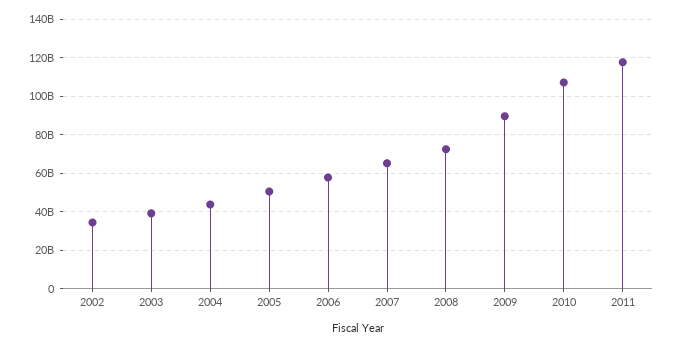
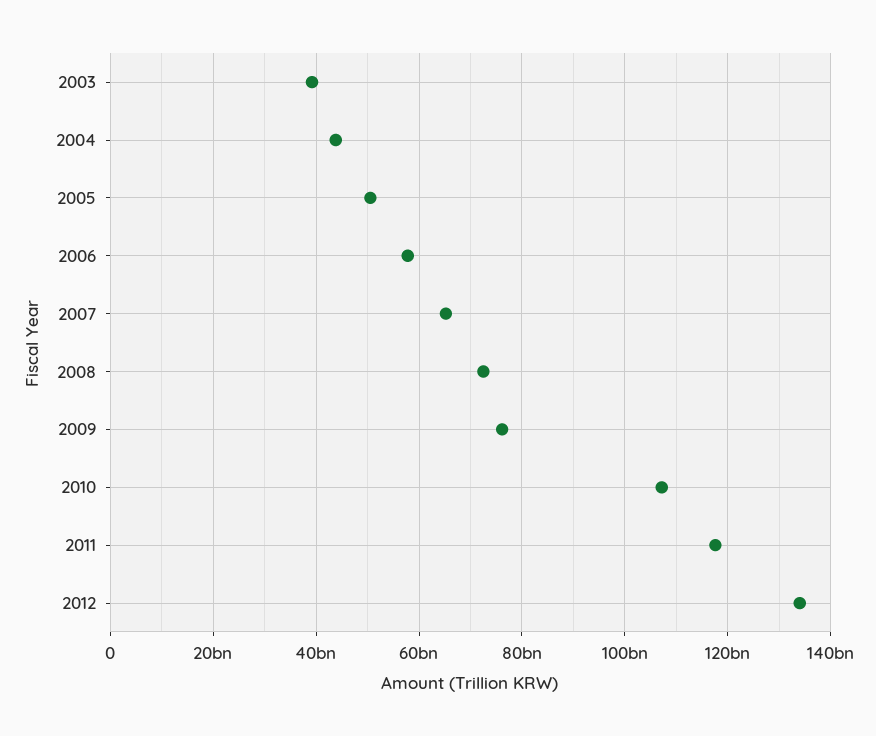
2002: 35000000000 -> none
2009: 90000000000 -> 76000000000
2012: none -> 134000000000

